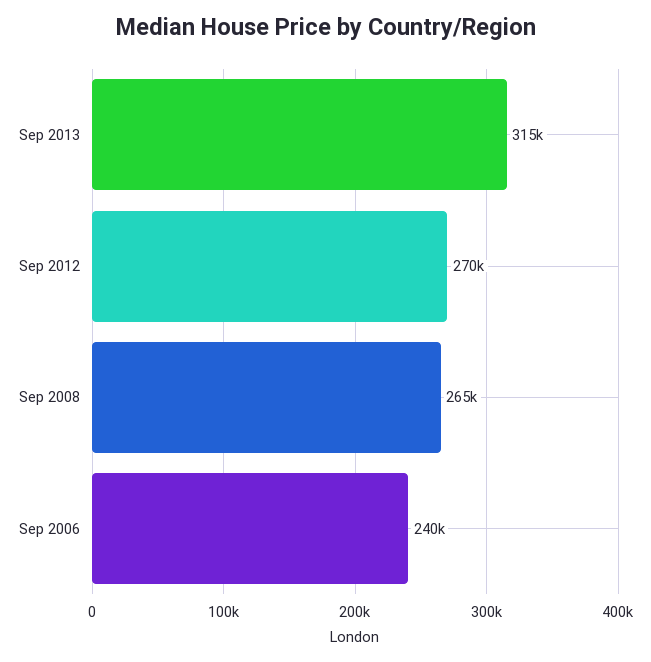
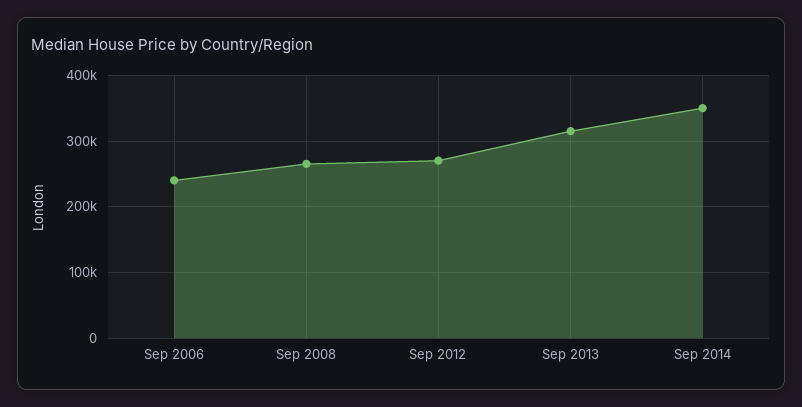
Sep 2014: none -> 350000

